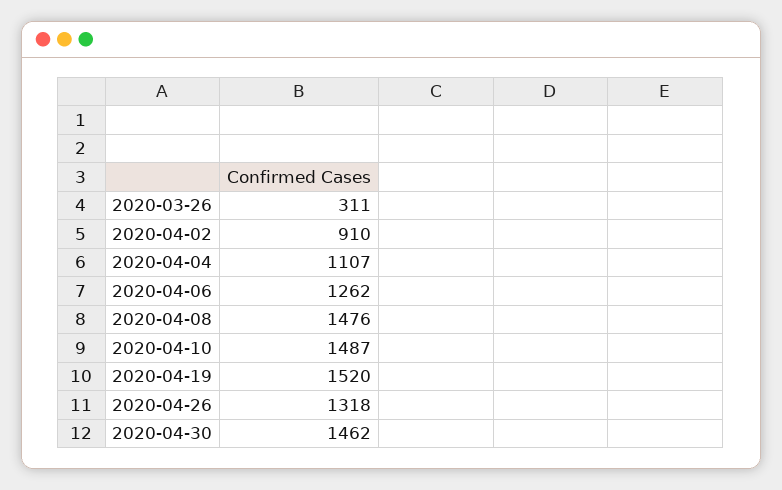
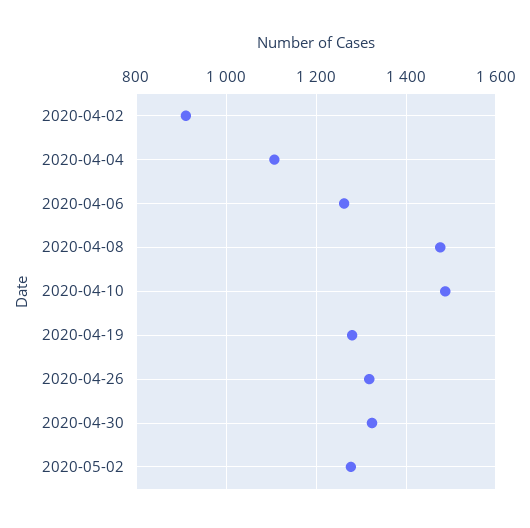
2020-03-26: 311 -> none
2020-04-19: 1520 -> 1280
2020-04-30: 1462 -> 1320
2020-05-02: none -> 1280

